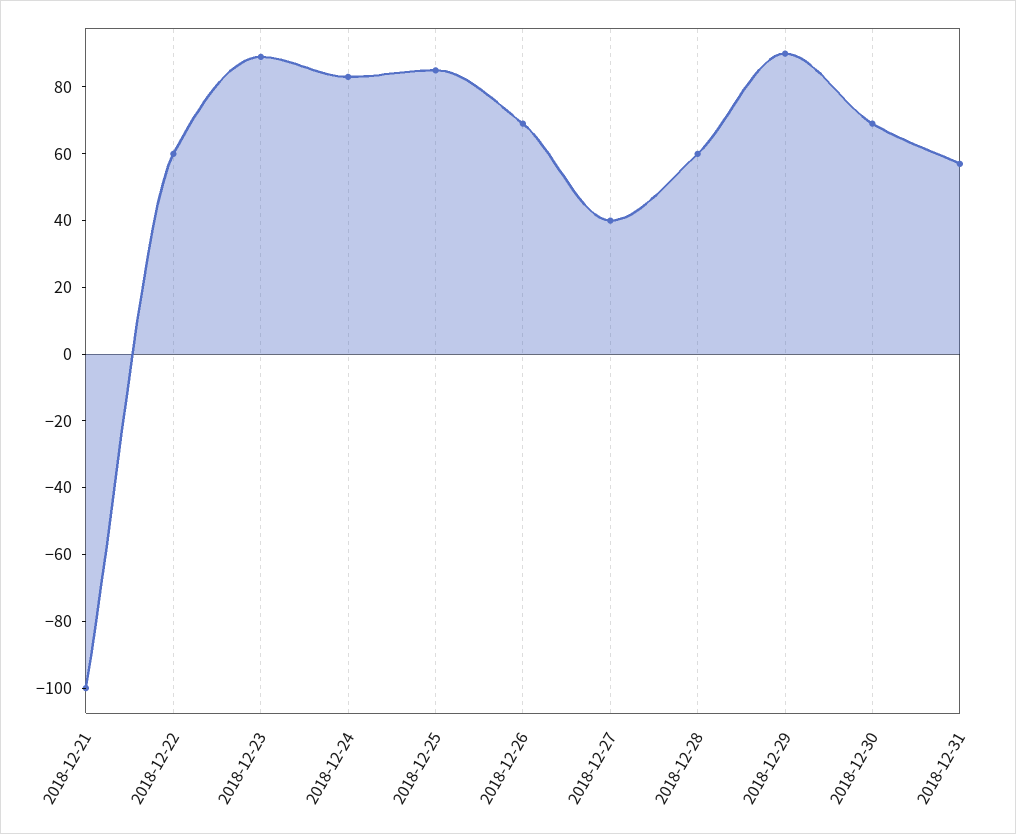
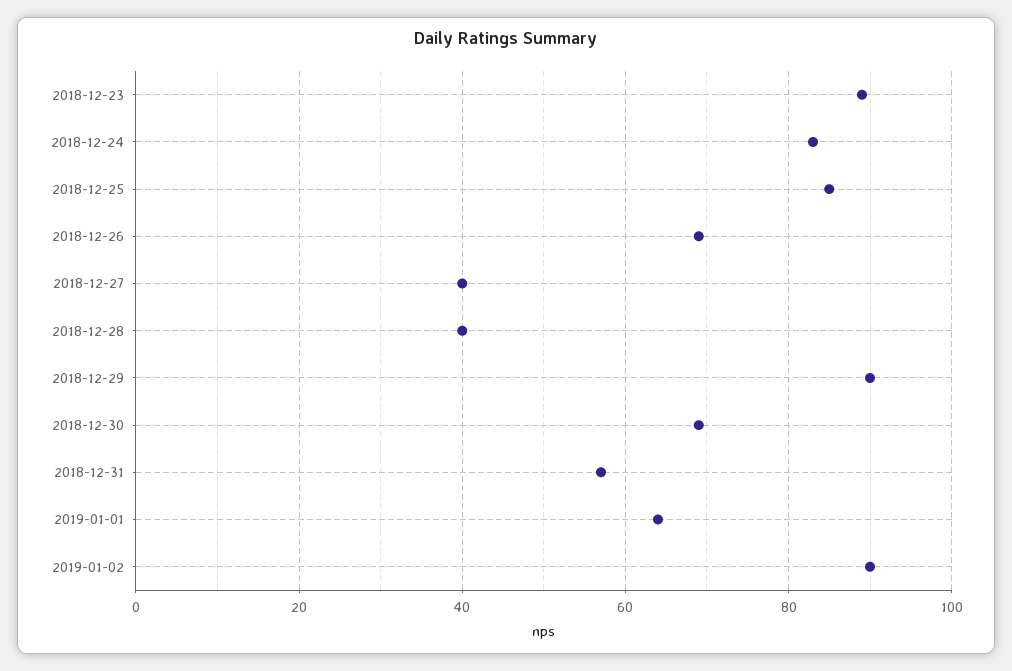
2018-12-21: -100 -> none
2018-12-22: 60 -> none
2018-12-28: 60 -> 40
2019-01-01: none -> 65
2019-01-02: none -> 90

